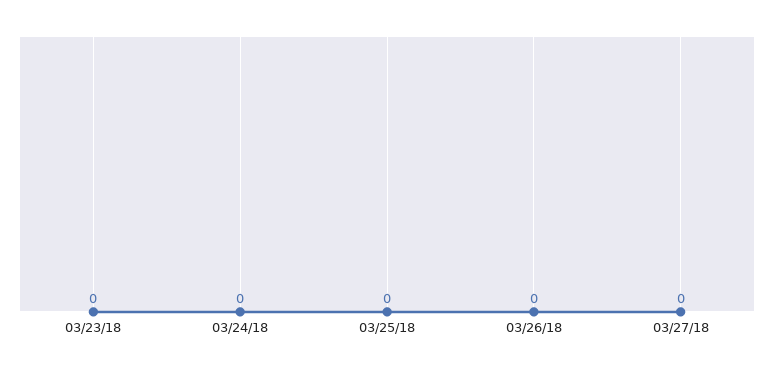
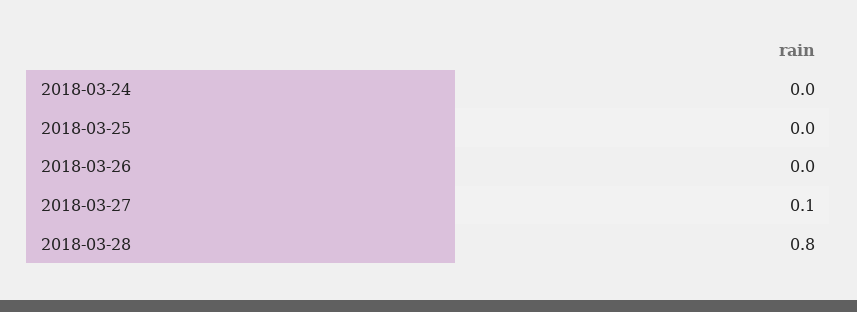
03/23/18: 0 -> none
03/27/18: 0 -> 0.1
2018-03-28: none -> 0.8

